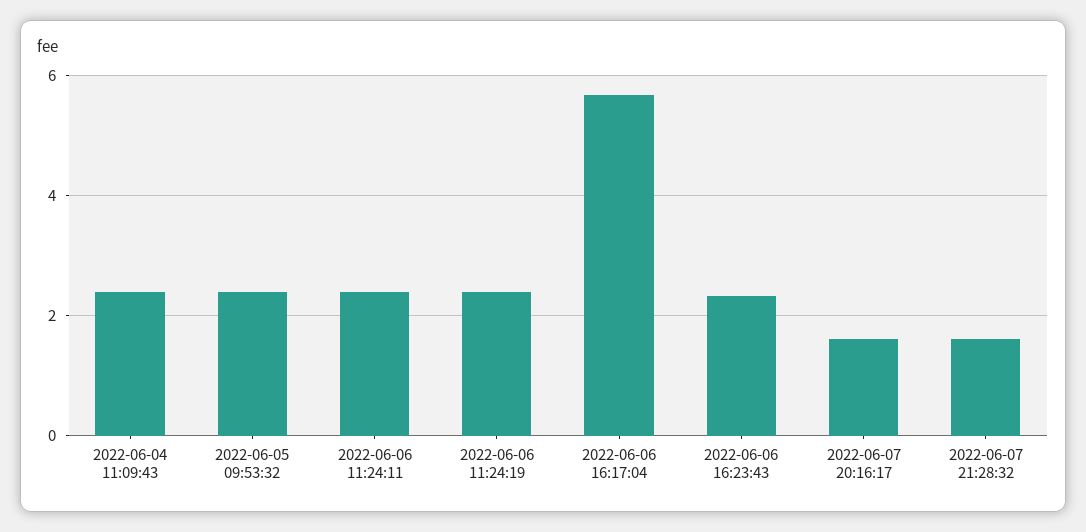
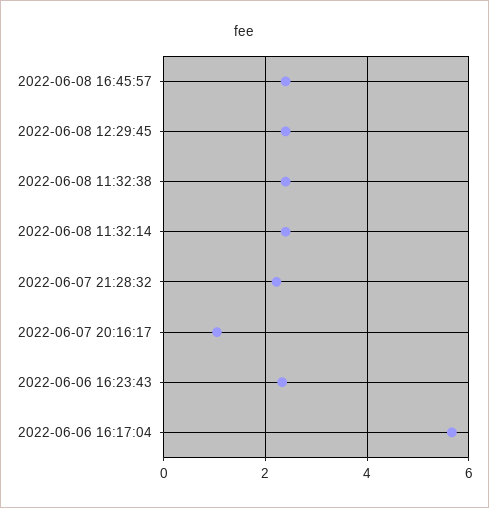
2022-06-04 11:09:43: 2.4 -> none
2022-06-05 09:53:32: 2.4 -> none
2022-06-06 11:24:11: 2.4 -> none
2022-06-06 11:24:19: 2.4 -> none
2022-06-07 20:16:17: 1.6 -> 1
2022-06-07 21:28:32: 1.6 -> 2.2
2022-06-08 16:45:57: none -> 2.4
2022-06-08 12:29:45: none -> 2.4
2022-06-08 11:32:38: none -> 2.4
2022-06-08 11:32:14: none -> 2.4

